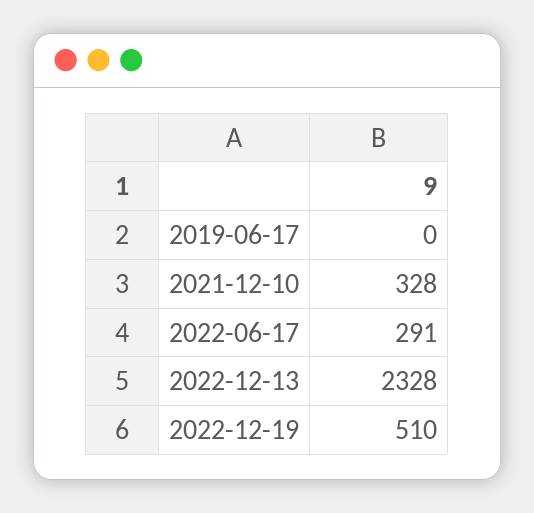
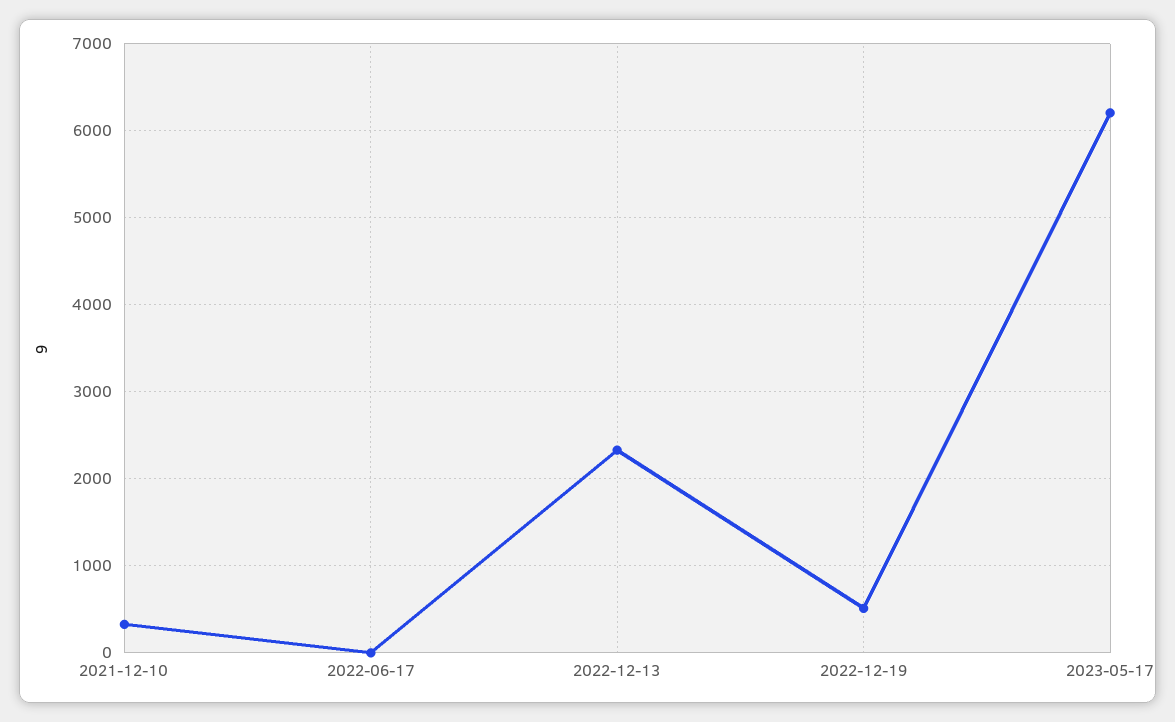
2019-06-17: 0 -> none
2022-06-17: 291 -> 0
2023-05-17: none -> 6200

